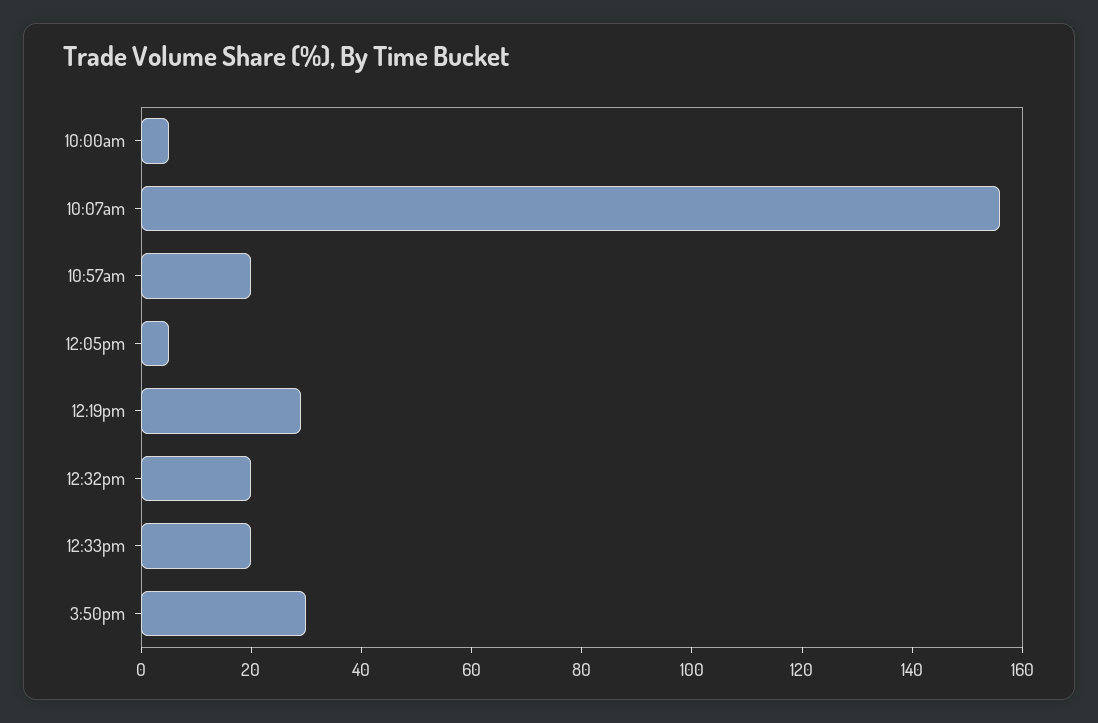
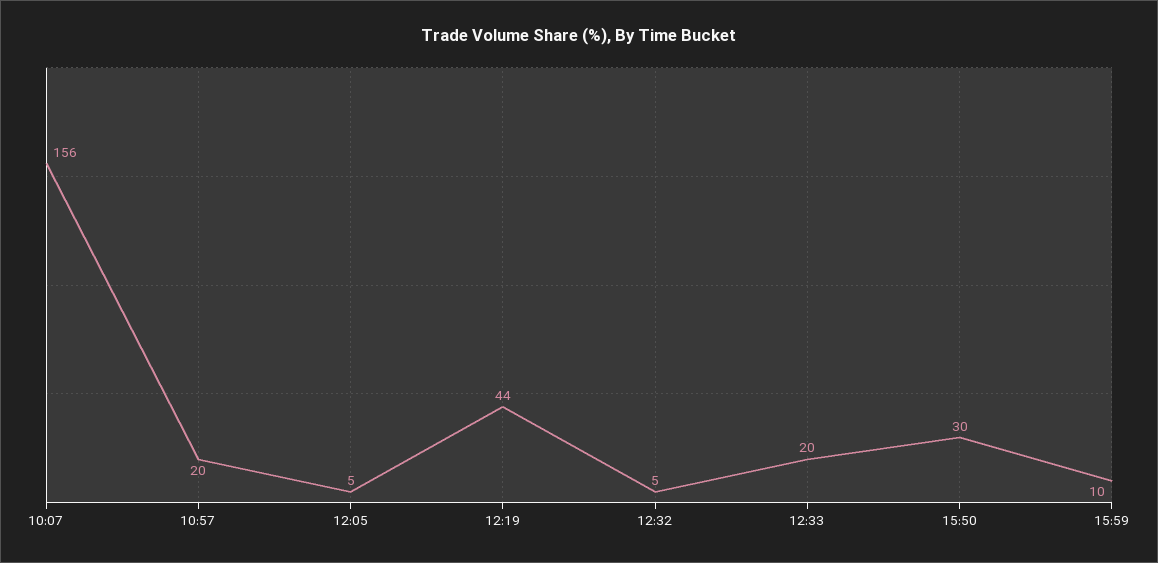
10:00am: 5 -> none
12:19pm: 30 -> 44
12:32pm: 20 -> 5
15:59: none -> 10

